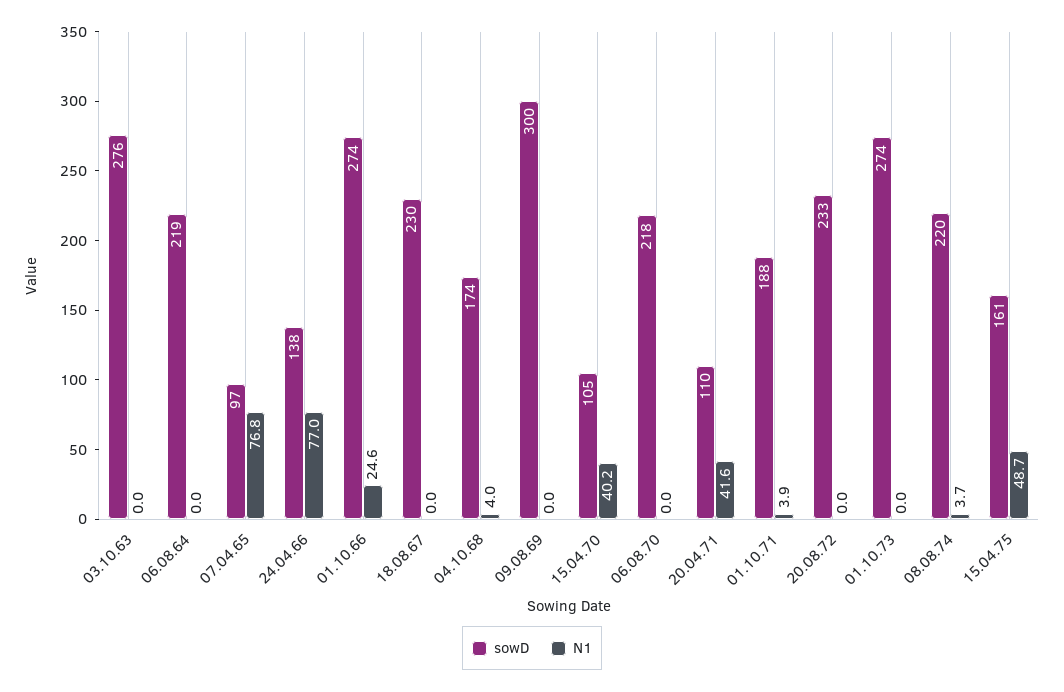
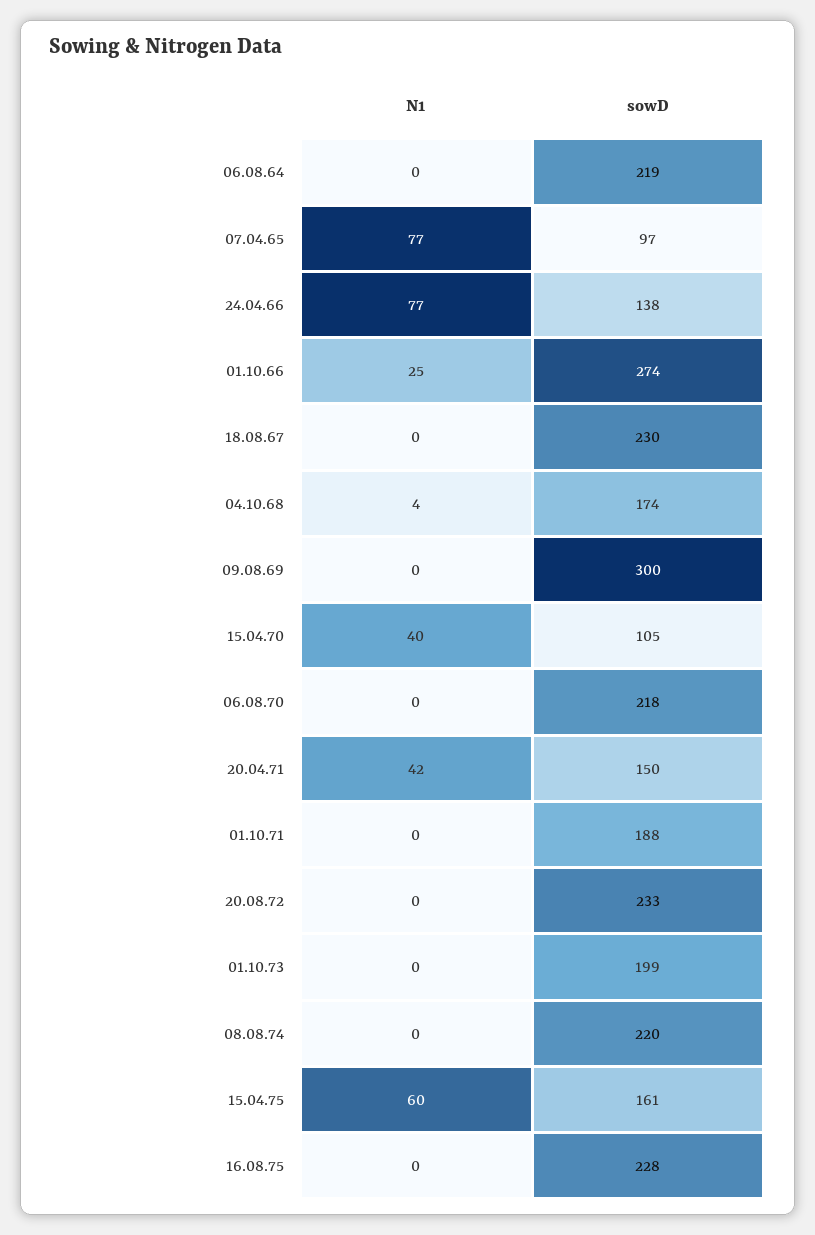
sowD, 03.10.63: 276 -> none
N1, 03.10.63: 0 -> none
sowD, 20.04.71: 110 -> 150
N1, 01.10.71: 3.9 -> 0
sowD, 01.10.73: 274 -> 199
N1, 08.08.74: 3.7 -> 0
N1, 15.04.75: 48.7 -> 60
N1, 16.08.75: none -> 0
sowD, 16.08.75: none -> 228

